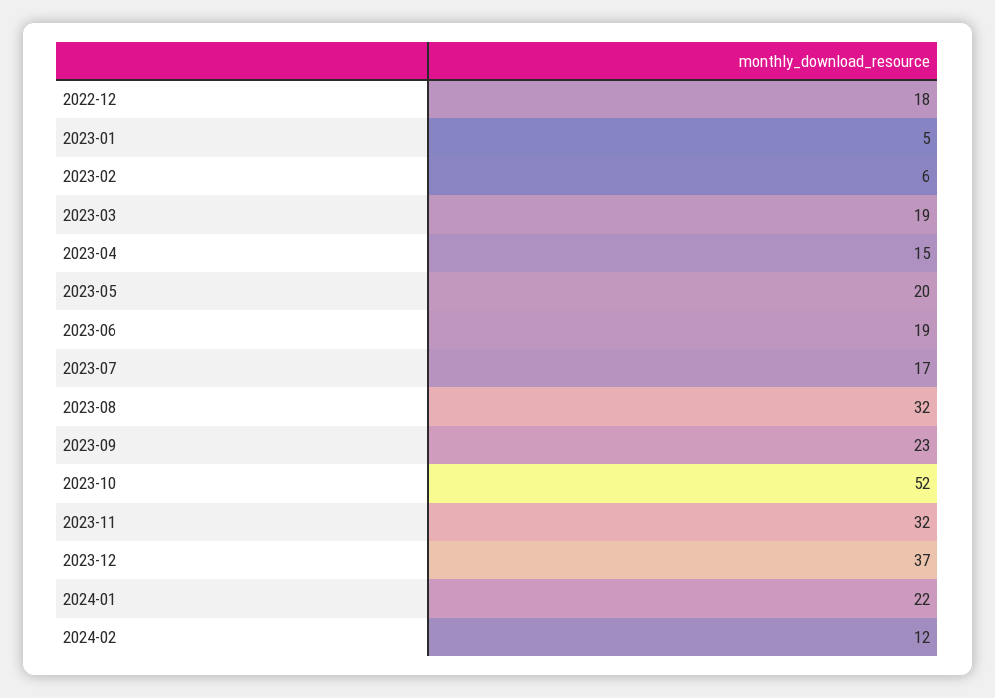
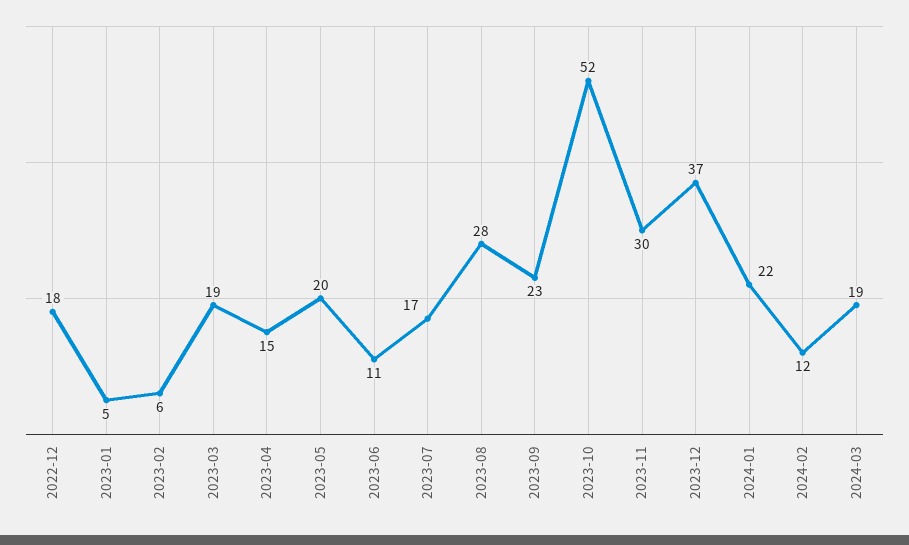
2023-06: 19 -> 11
2023-08: 32 -> 28
2023-11: 32 -> 30
2024-03: none -> 19

